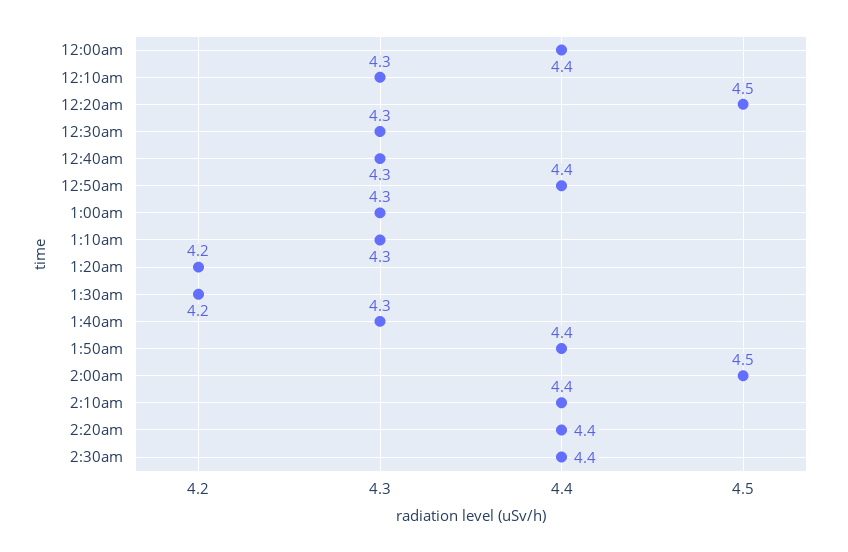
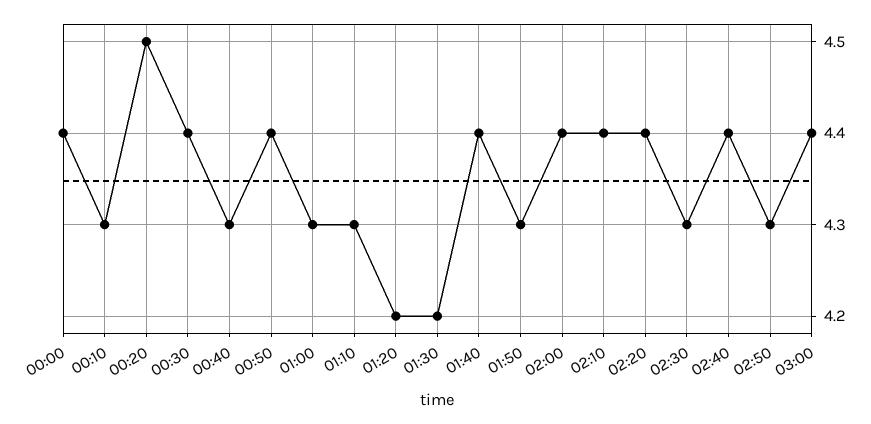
12:30am: 4.3 -> 4.4
1:40am: 4.3 -> 4.4
1:50am: 4.4 -> 4.3
2:00am: 4.5 -> 4.4
2:30am: 4.4 -> 4.3
02:40: none -> 4.4
02:50: none -> 4.3
03:00: none -> 4.4

